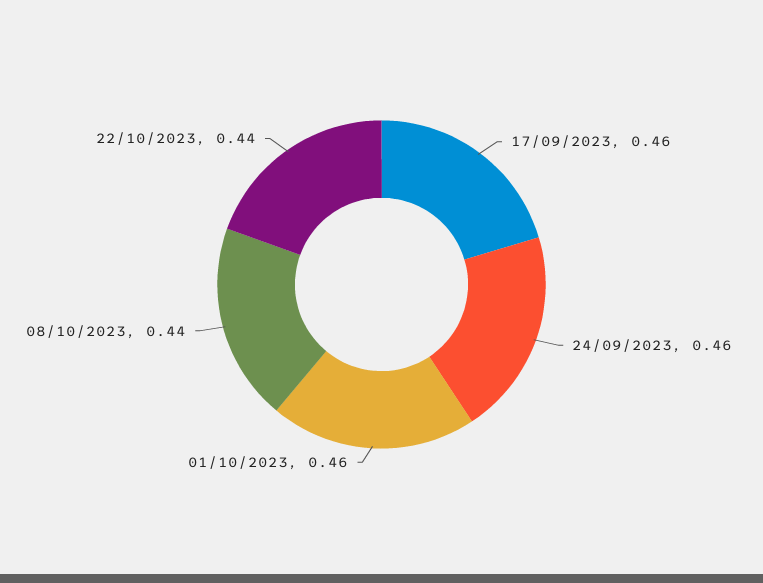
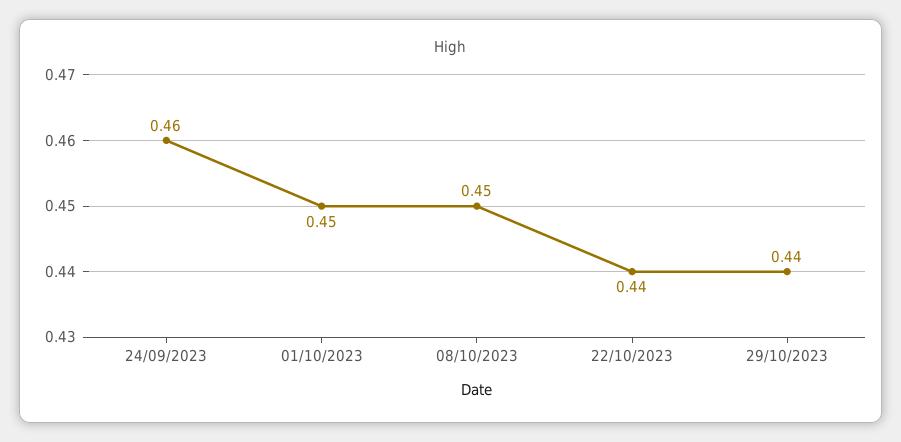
17/09/2023: 0.46 -> none
01/10/2023: 0.46 -> 0.45
08/10/2023: 0.44 -> 0.45
29/10/2023: none -> 0.44

